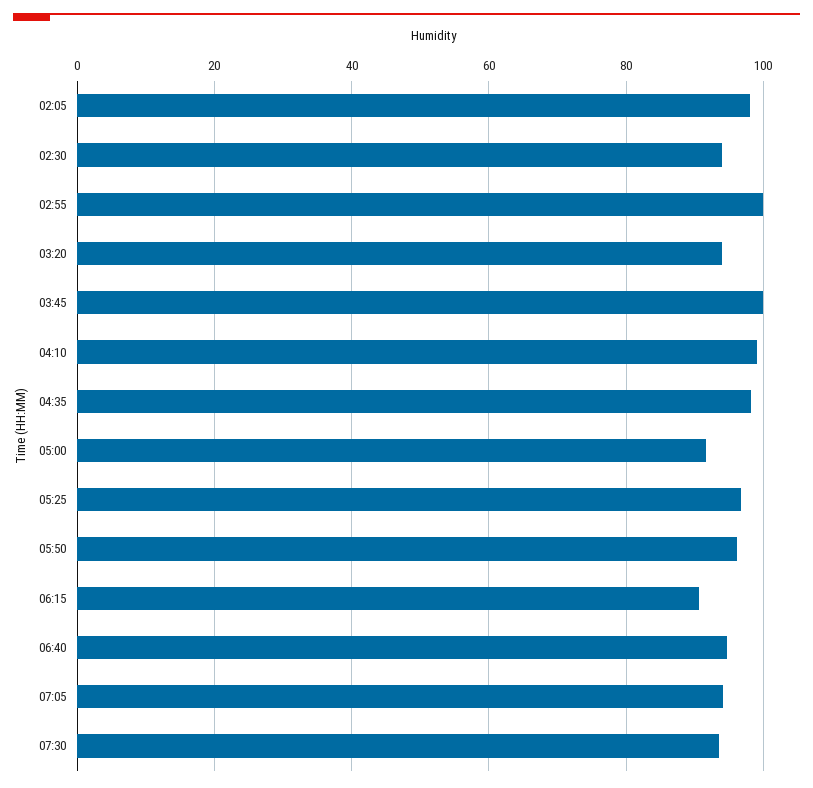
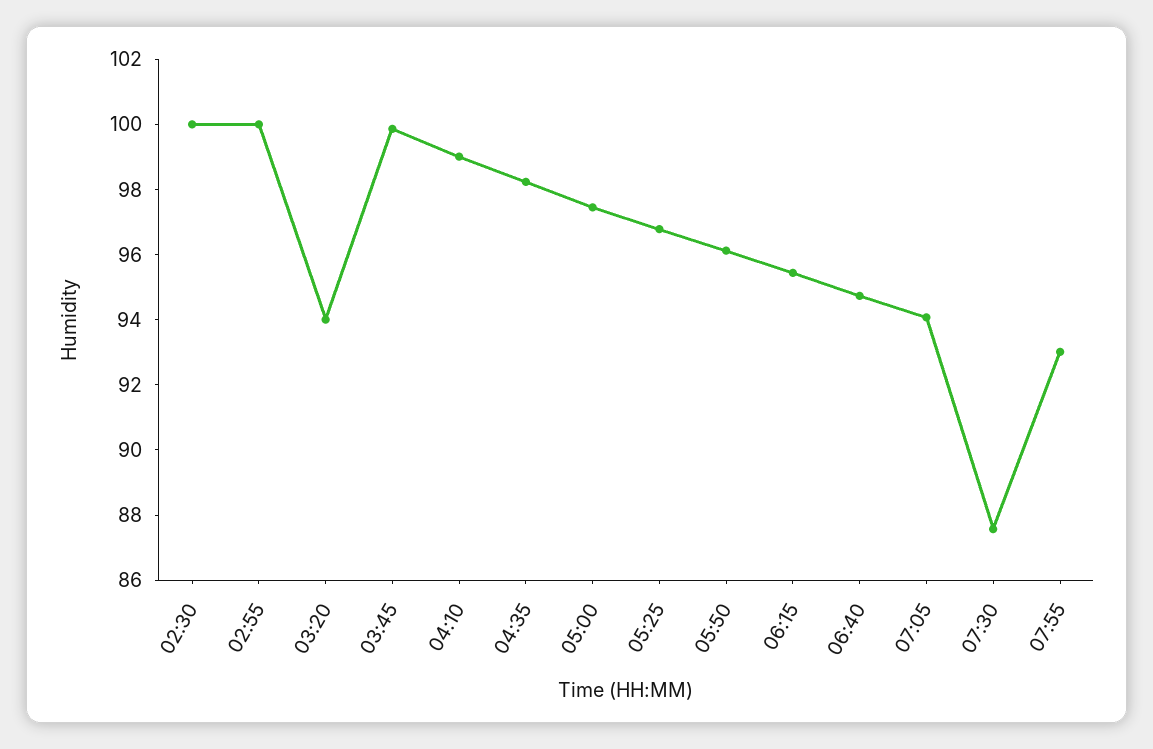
02:05: 98 -> none
02:30: 94 -> 100
05:00: 92 -> 97.5
06:15: 90 -> 95.5
07:30: 94 -> 87.5
07:55: none -> 93

